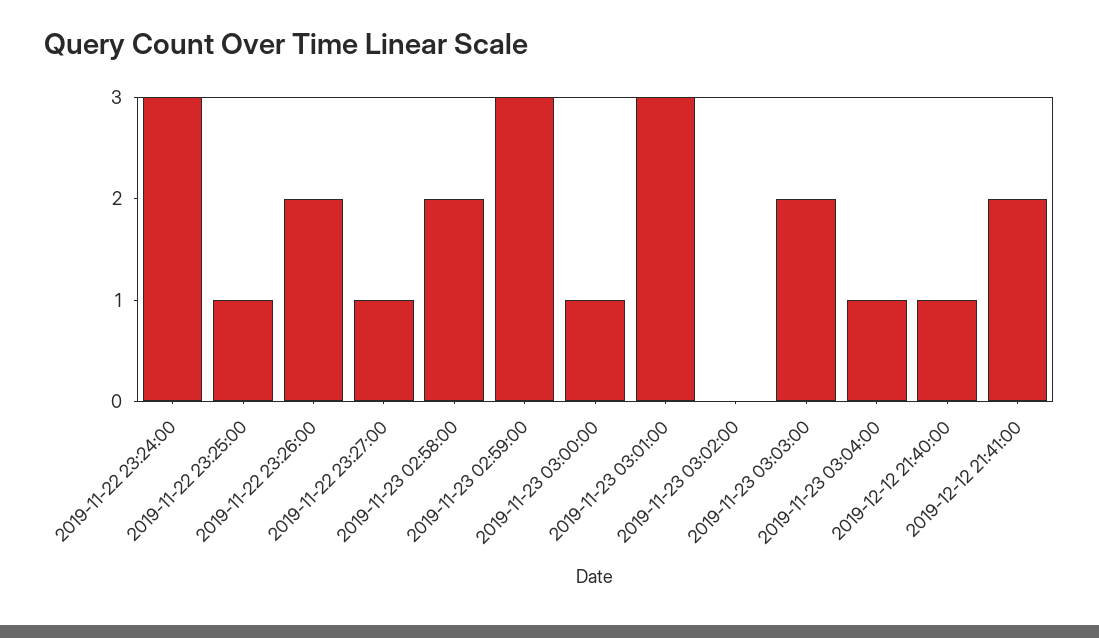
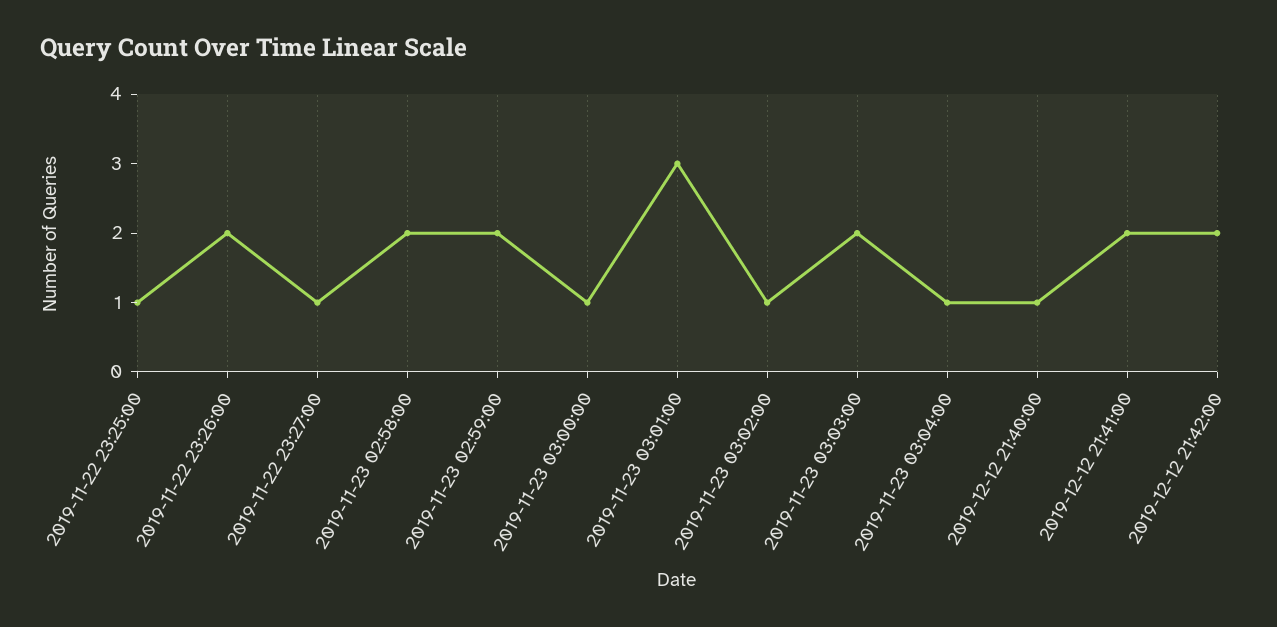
2019-11-22 23:24:00: 3 -> none
2019-11-23 02:59:00: 3 -> 2
2019-11-23 03:02:00: 0 -> 1
2019-12-12 21:42:00: none -> 2

